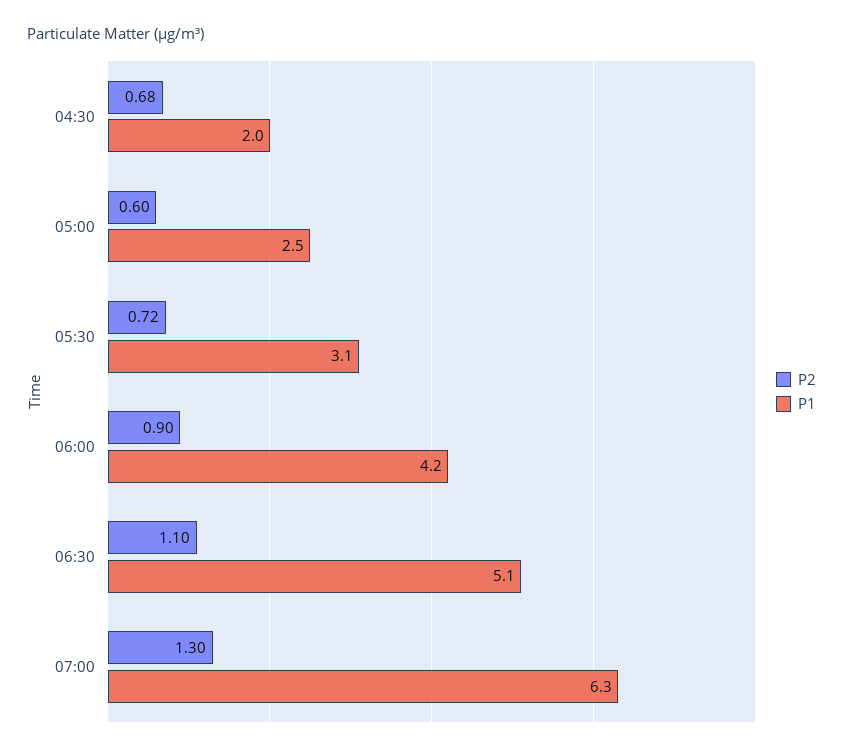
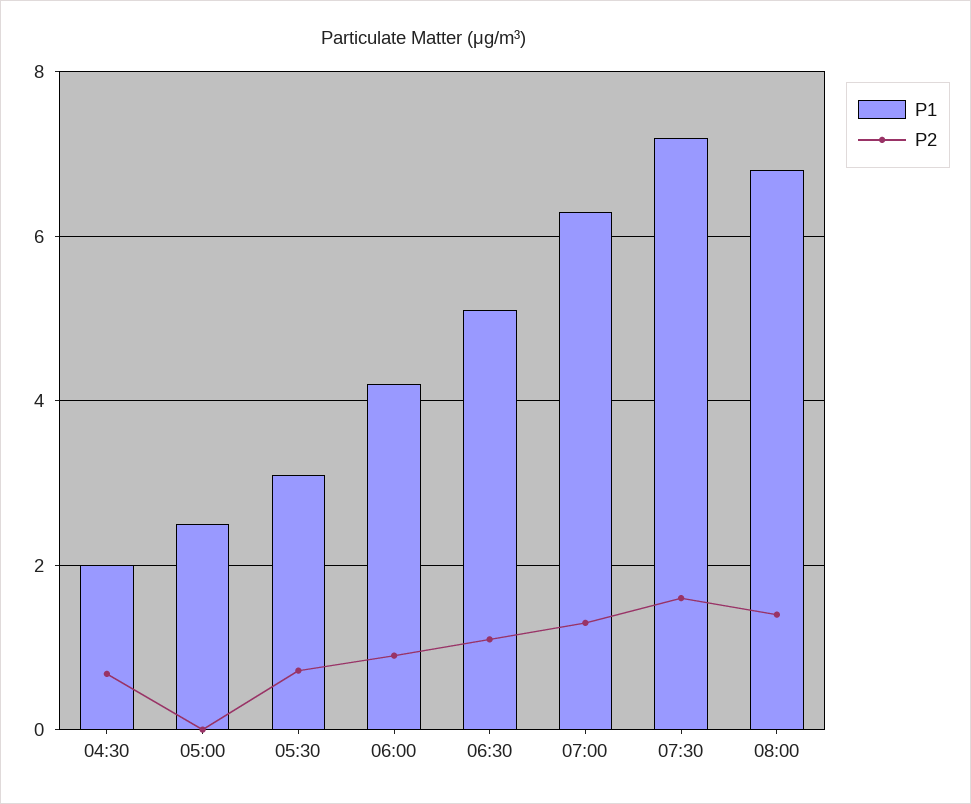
P2, 05:00: 0.6 -> 0
P1, 07:30: none -> 7.2
P2, 07:30: none -> 1.6
P1, 08:00: none -> 6.8
P2, 08:00: none -> 1.4

